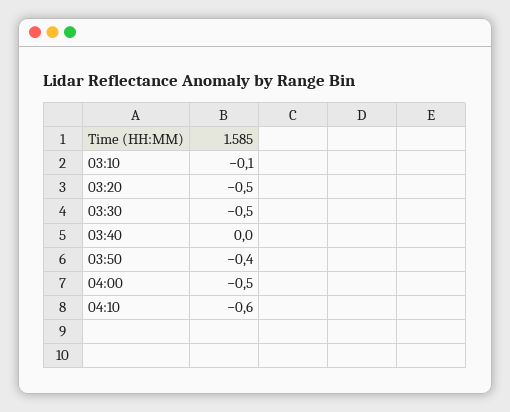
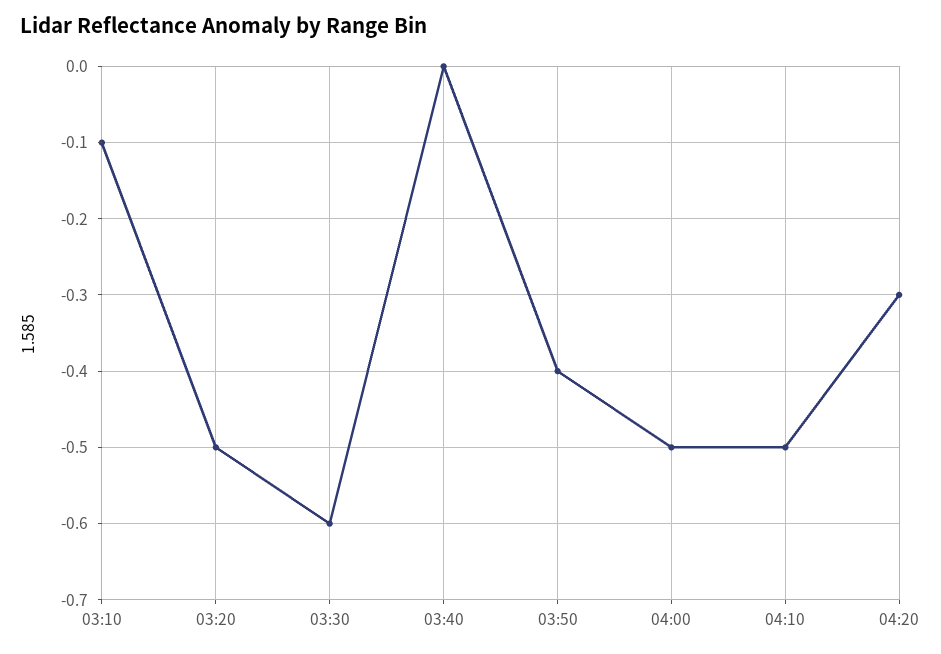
03:30: -0.5 -> -0.6
04:10: -0.6 -> -0.5
04:20: none -> -0.3

